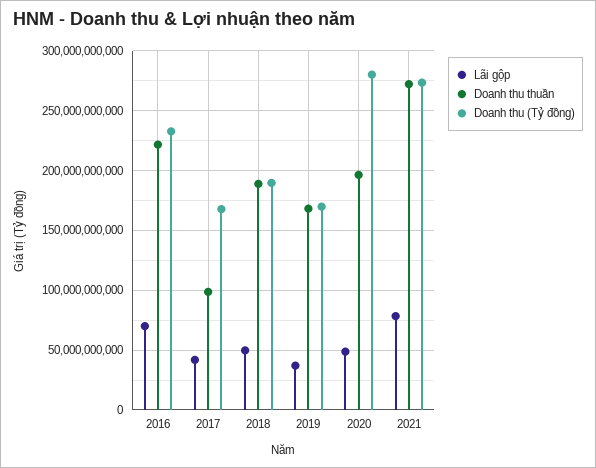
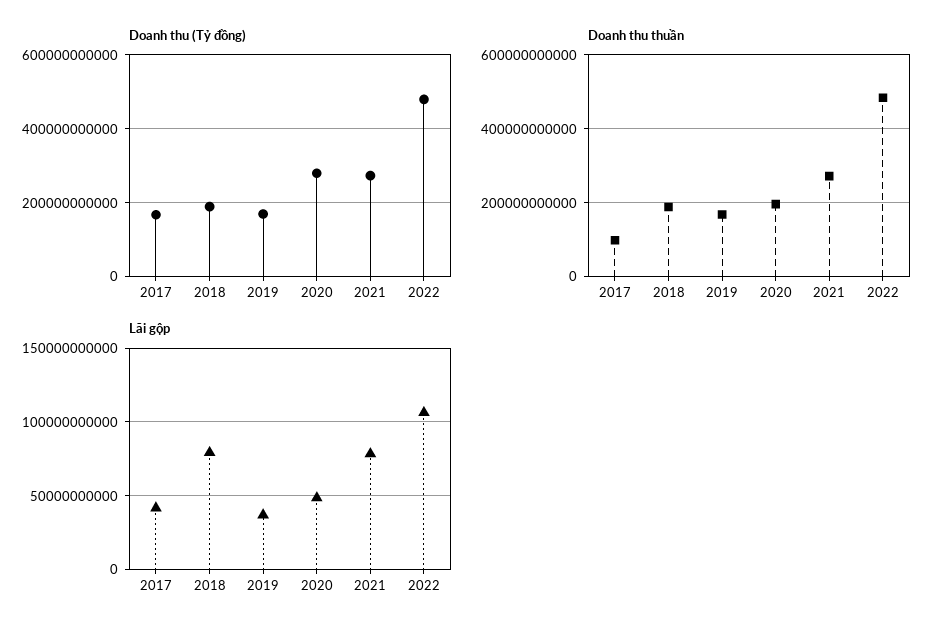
Lãi gộp, 2016: 70000000000 -> none
Doanh thu thuần, 2016: 220000000000 -> none
Doanh thu (Tỷ đồng), 2016: 230000000000 -> none
Lãi gộp, 2018: 50000000000 -> 80000000000
Doanh thu (Tỷ đồng), 2022: none -> 480000000000
Doanh thu thuần, 2022: none -> 480000000000
Lãi gộp, 2022: none -> 105000000000

